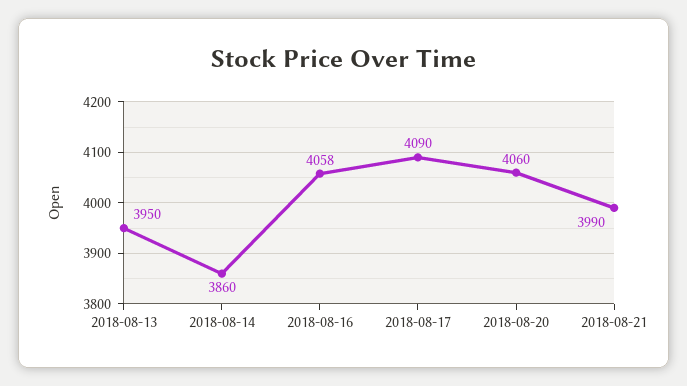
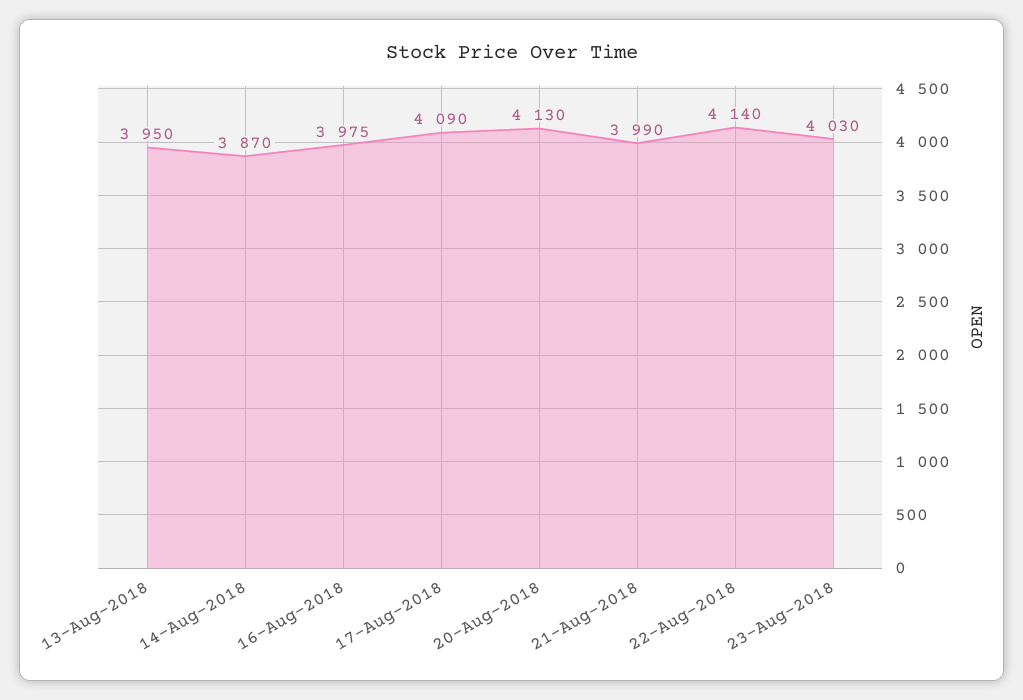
2018-08-14: 3860 -> 3870
2018-08-16: 4058 -> 3975
2018-08-20: 4060 -> 4130
22-Aug-2018: none -> 4140
23-Aug-2018: none -> 4030

